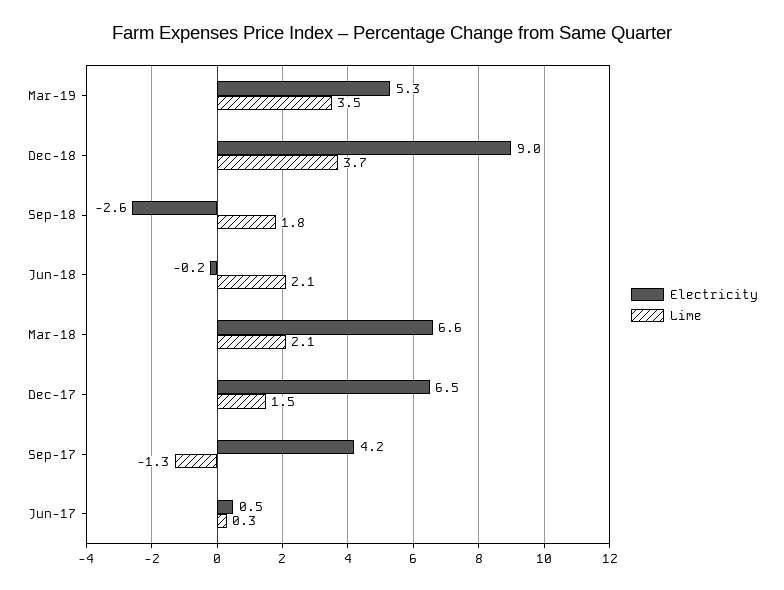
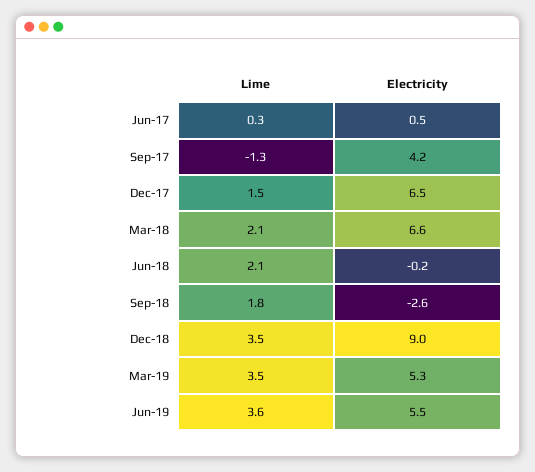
Lime, Dec-18: 3.7 -> 3.5
Lime, Jun-19: none -> 3.6
Electricity, Jun-19: none -> 5.5

